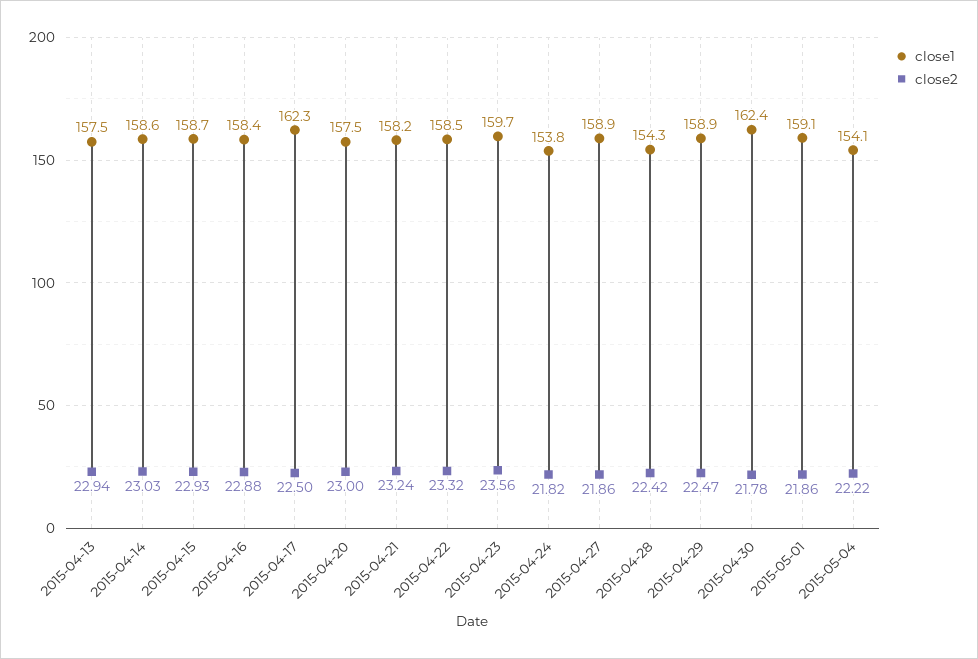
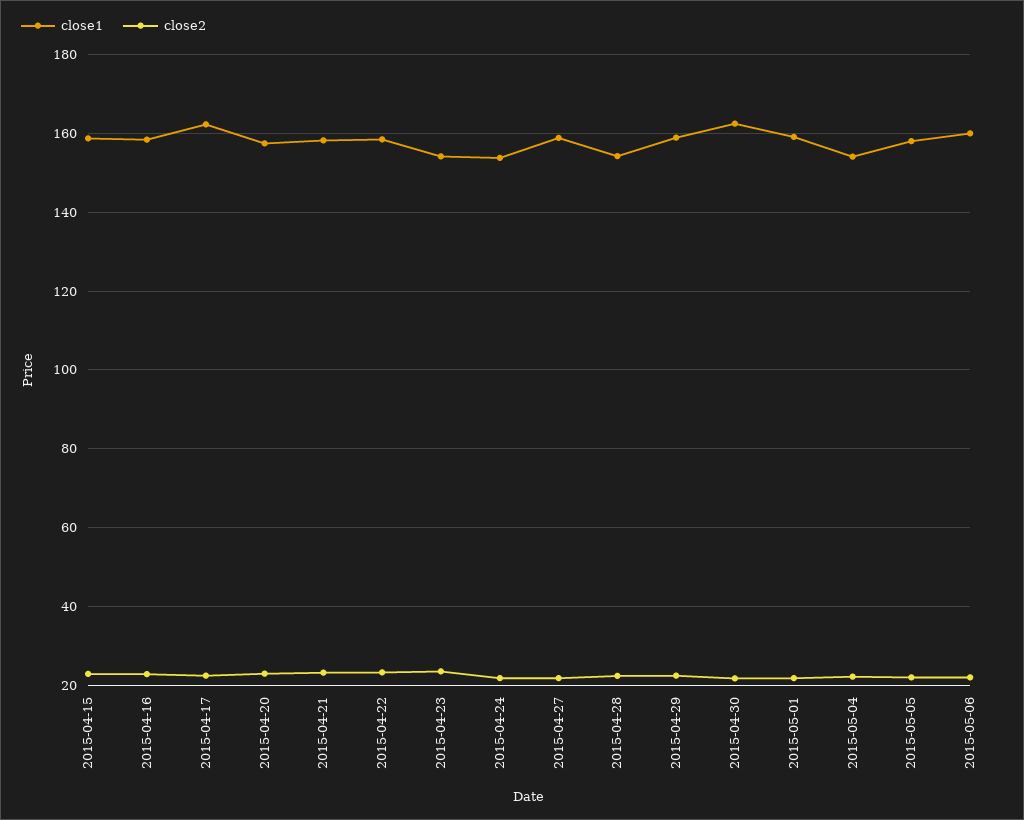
close1, 2015-04-13: 157.5 -> none
close2, 2015-04-13: 22.94 -> none
close1, 2015-04-14: 158.6 -> none
close2, 2015-04-14: 23.03 -> none
close1, 2015-04-23: 159.7 -> 154
close1, 2015-05-05: none -> 158
close2, 2015-05-05: none -> 22
close1, 2015-05-06: none -> 160
close2, 2015-05-06: none -> 22

